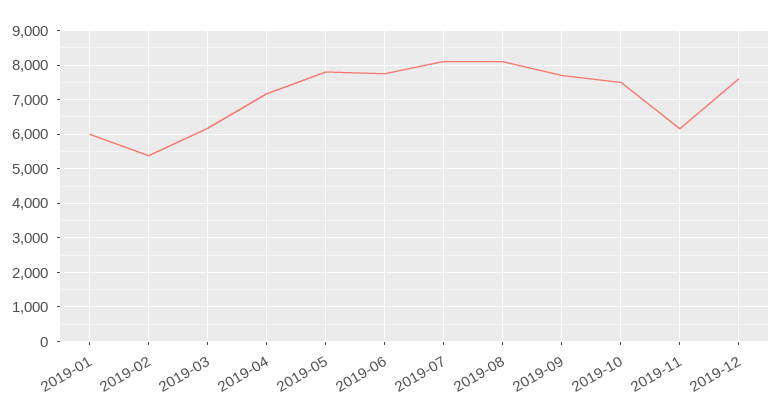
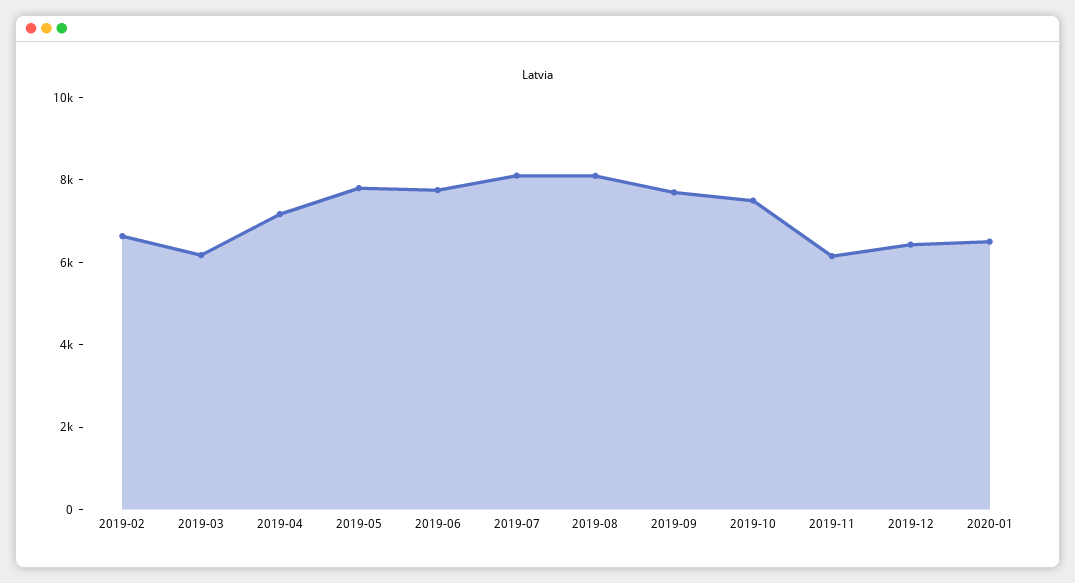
2019-01: 6000 -> none
2019-02: 5400 -> 6500
2019-12: 7600 -> 6500
2020-01: none -> 6500

